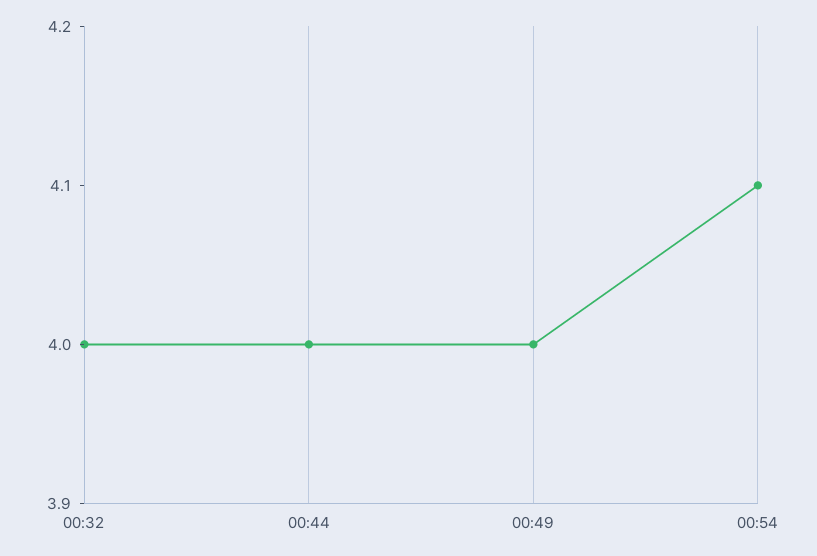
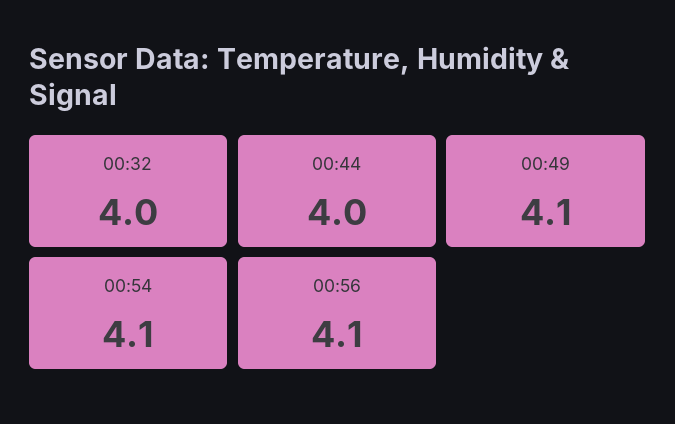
00:49: 4 -> 4.1
00:56: none -> 4.1

